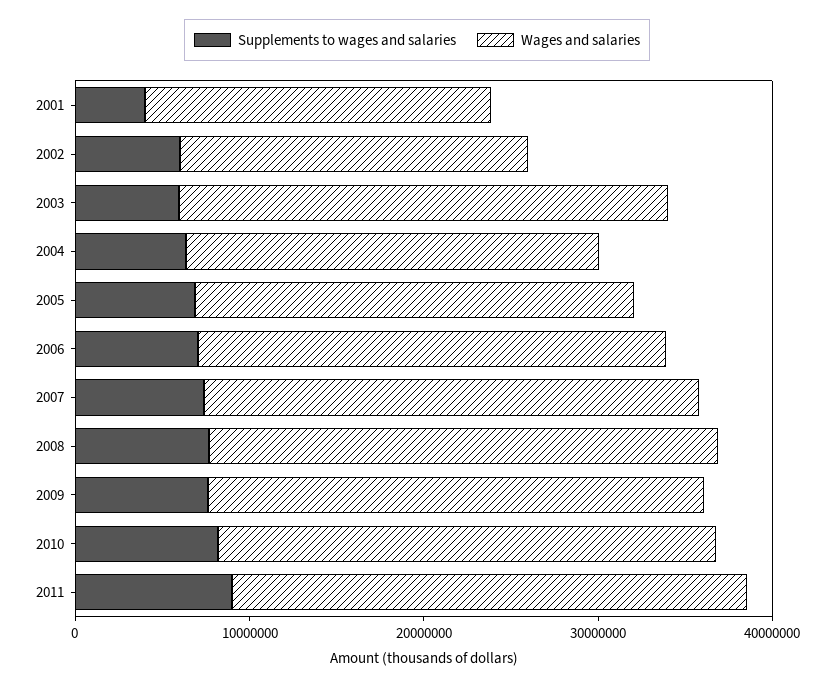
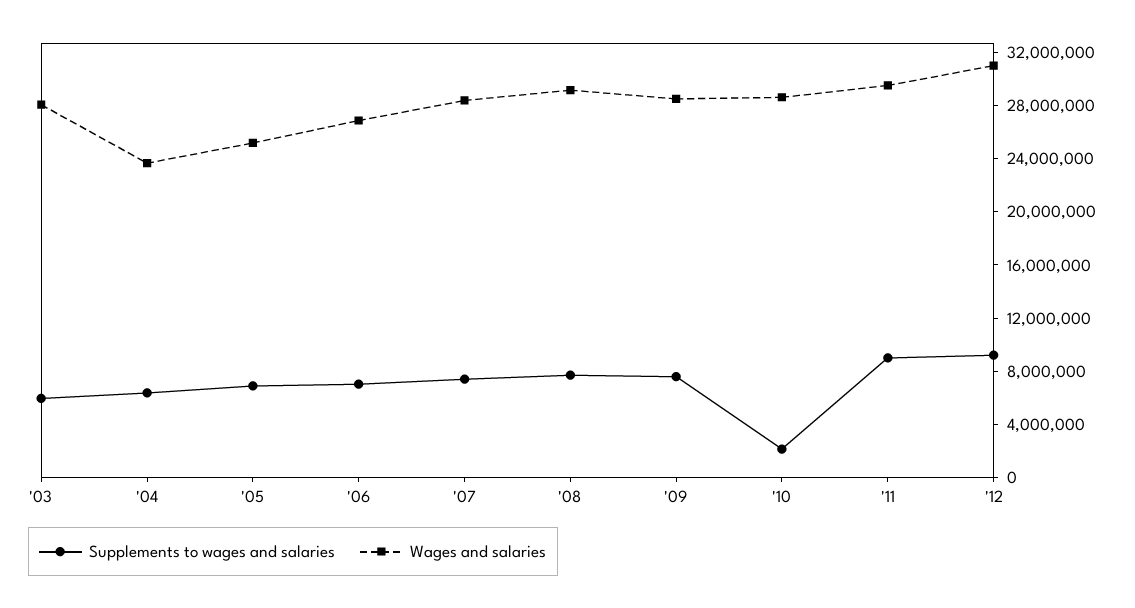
Supplements to wages and salaries, 2001: 4000000 -> none
Wages and salaries, 2001: 20000000 -> none
Supplements to wages and salaries, 2002: 6000000 -> none
Wages and salaries, 2002: 20000000 -> none
Supplements to wages and salaries, 2010: 8000000 -> 2000000
Supplements to wages and salaries, '12: none -> 9000000
Wages and salaries, '12: none -> 31000000

